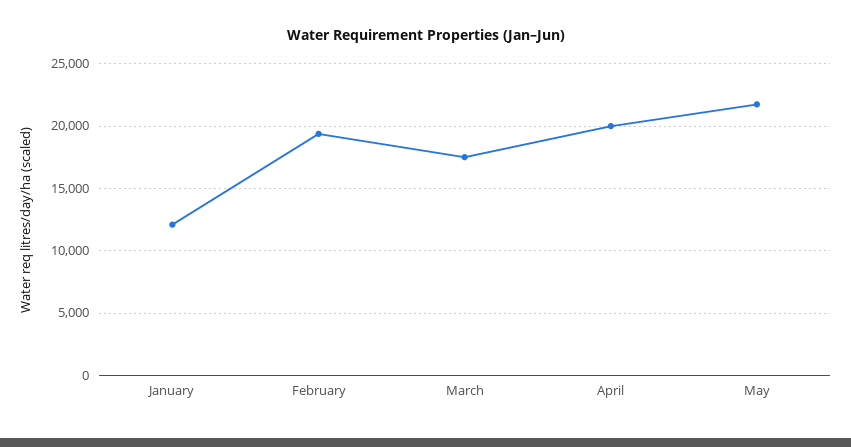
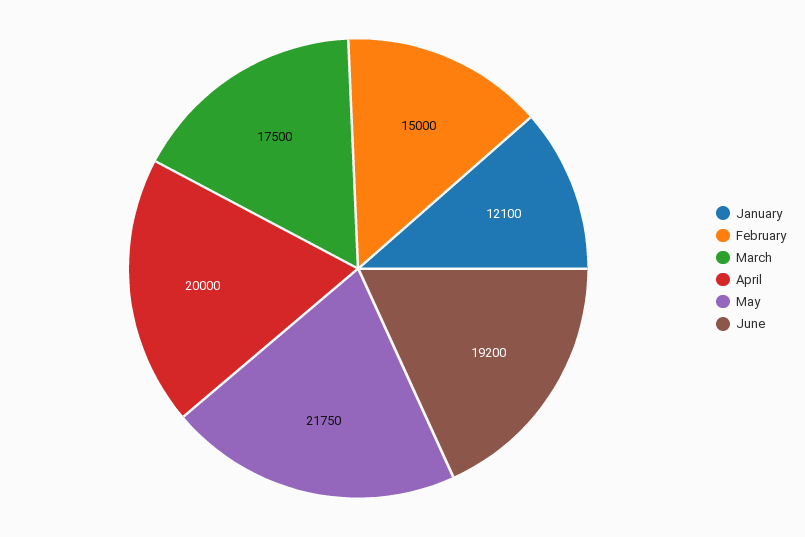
February: 19500 -> 15000
June: none -> 19200

